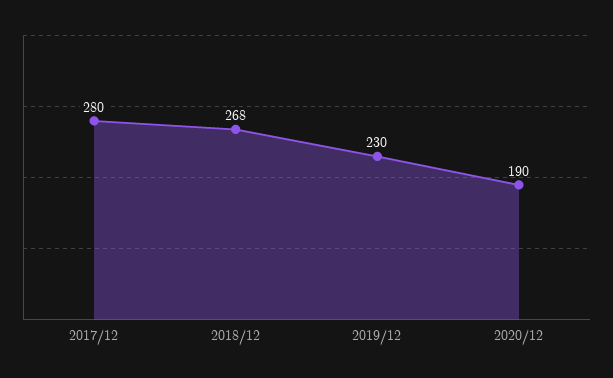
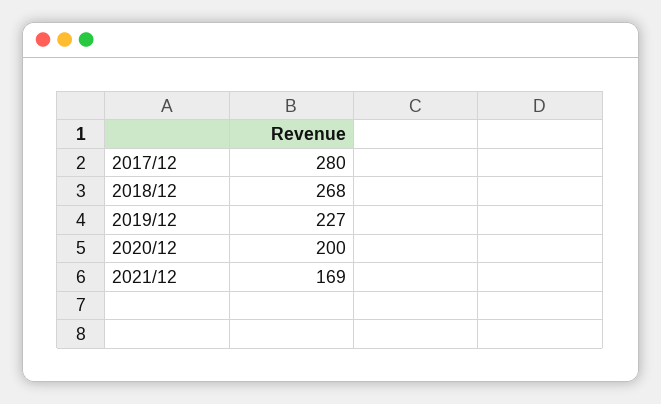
2019/12: 230 -> 227
2020/12: 190 -> 200
2021/12: none -> 169

